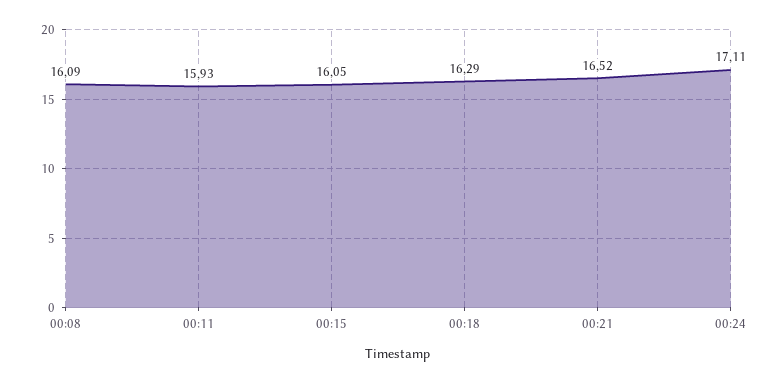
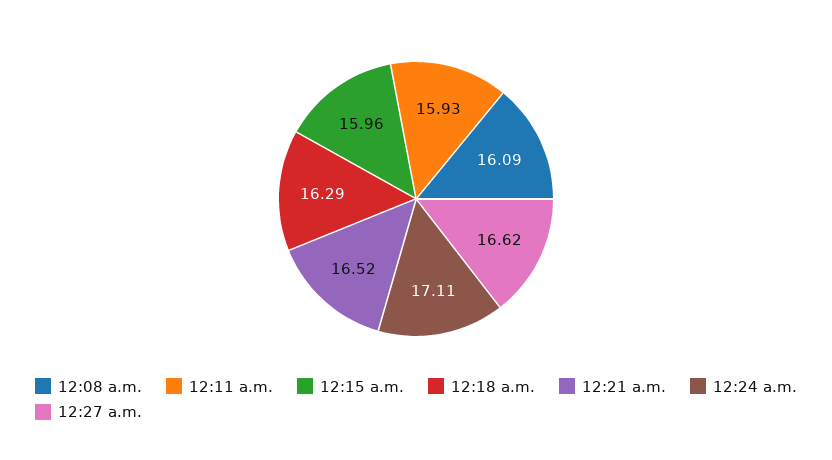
00:15: 16.05 -> 15.96
12:27 a.m.: none -> 16.62

